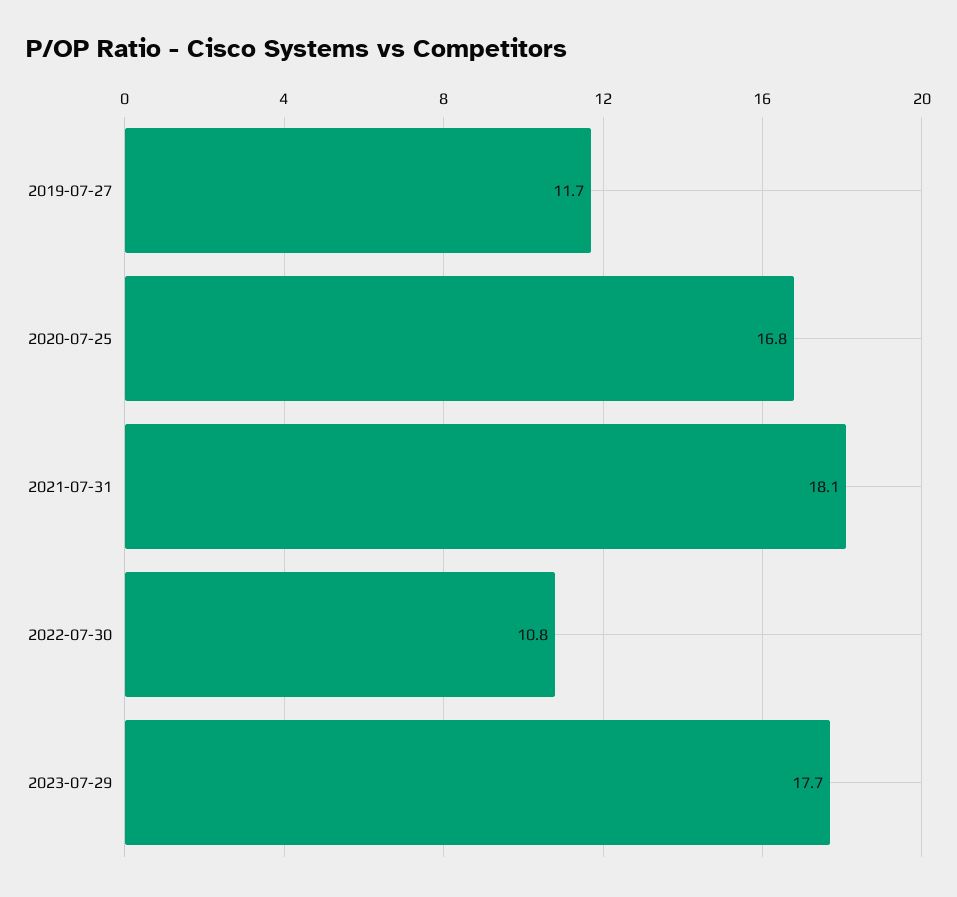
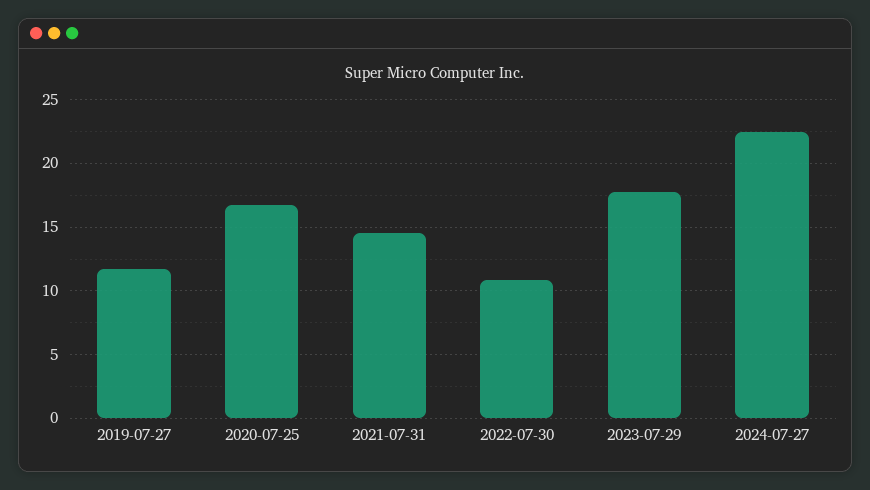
2021-07-31: 18.1 -> 14.5
2024-07-27: none -> 22.5

